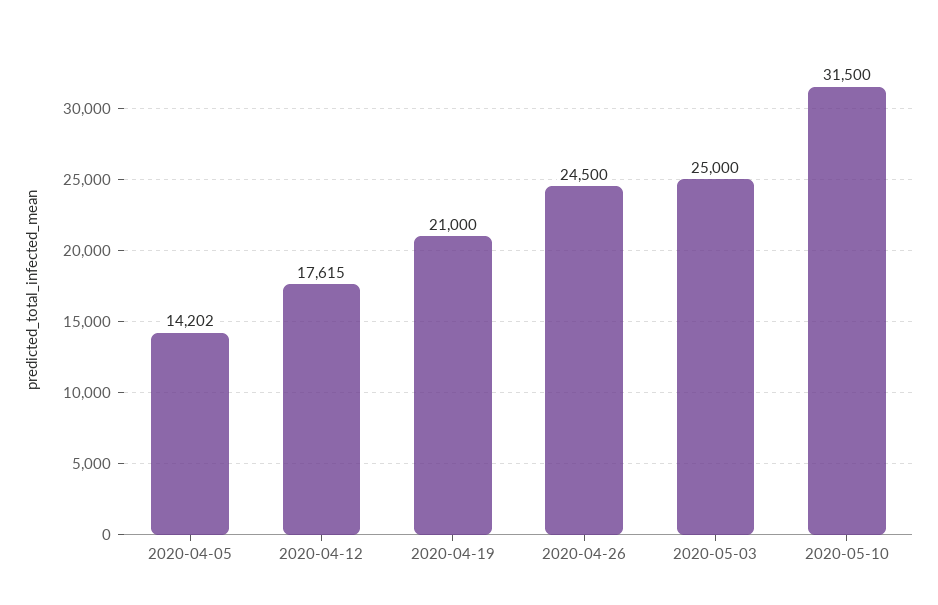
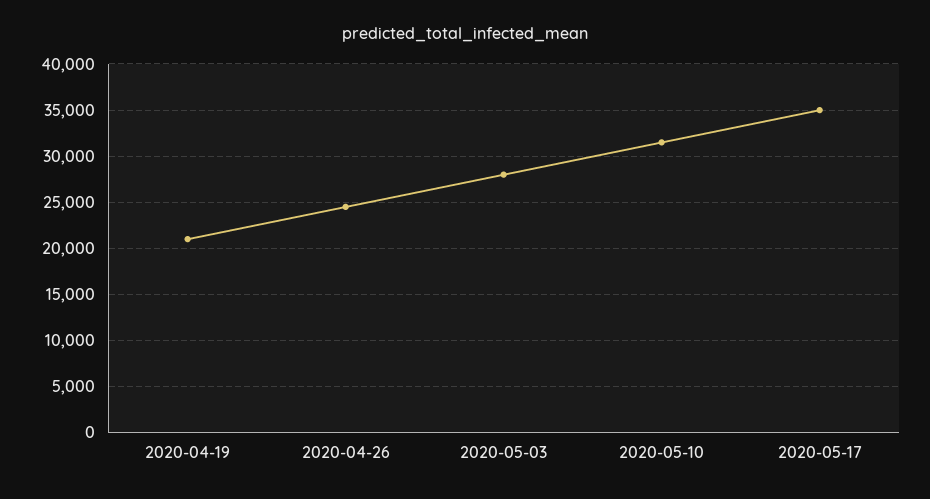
2020-04-05: 14202 -> none
2020-04-12: 17615 -> none
2020-05-03: 25000 -> 28000
2020-05-17: none -> 35000

